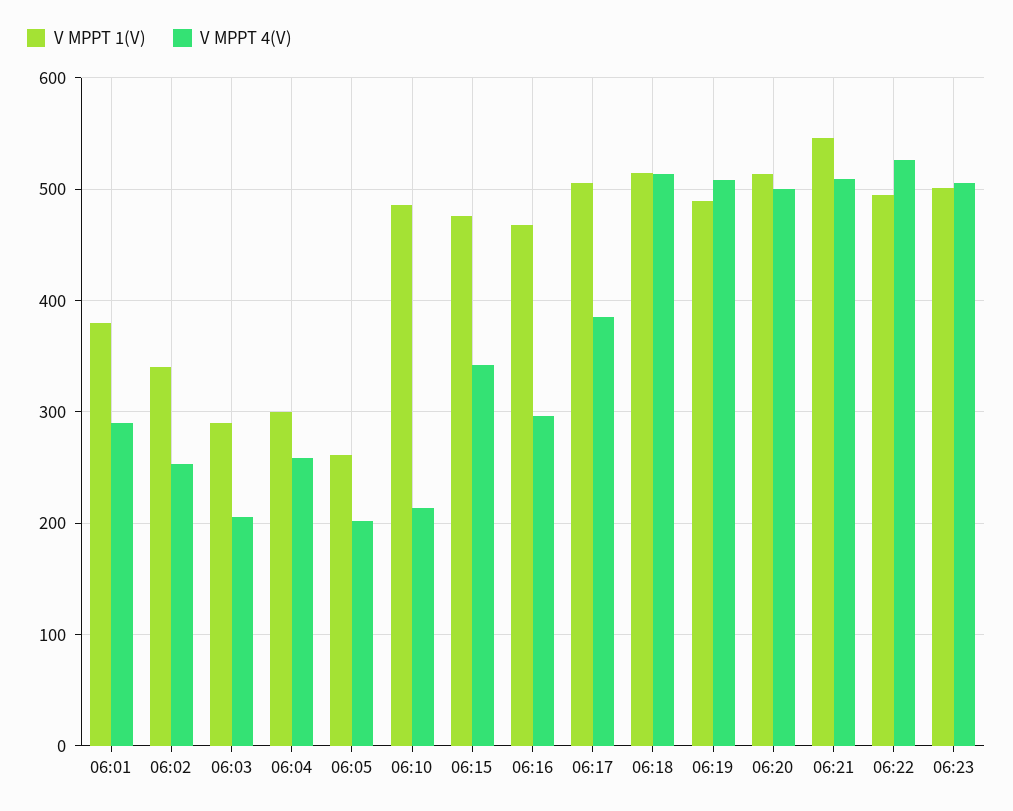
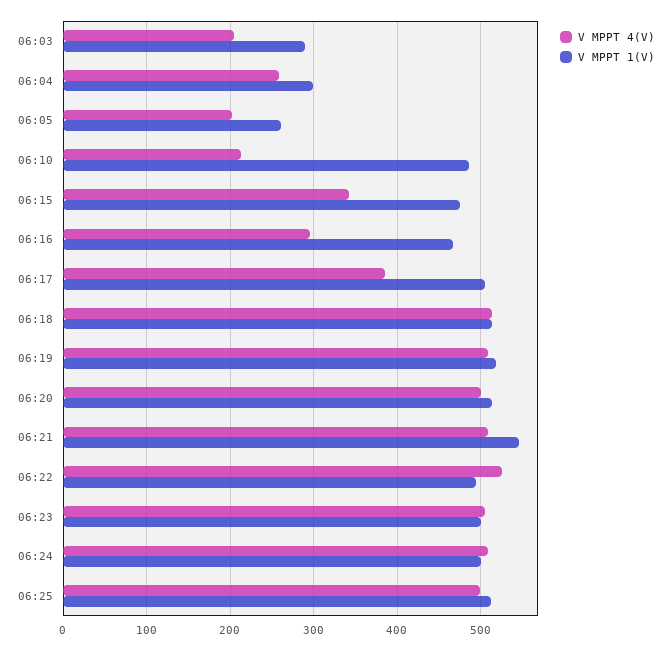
V MPPT 1(V), 06:01: 380 -> none
V MPPT 4(V), 06:01: 290 -> none
V MPPT 1(V), 06:02: 340 -> none
V MPPT 4(V), 06:02: 250 -> none
V MPPT 1(V), 06:19: 490 -> 520
V MPPT 4(V), 06:24: none -> 510
V MPPT 1(V), 06:24: none -> 500
V MPPT 4(V), 06:25: none -> 500
V MPPT 1(V), 06:25: none -> 510

